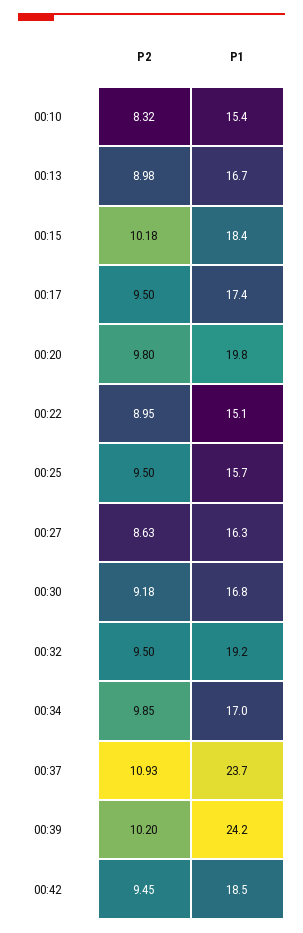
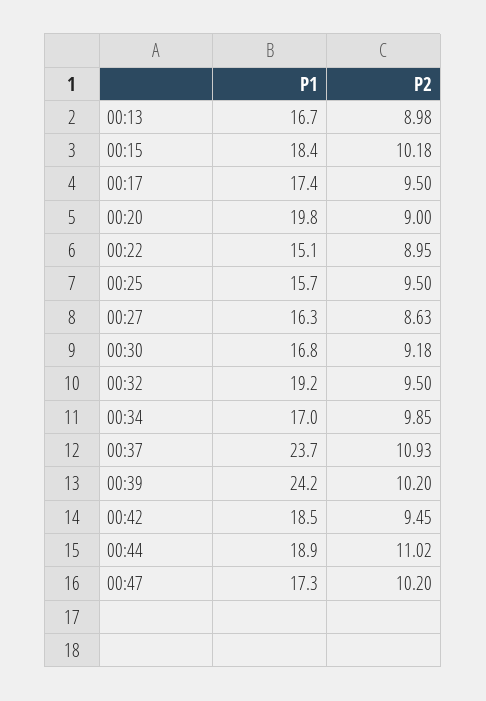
P2, 00:10: 8.32 -> none
P1, 00:10: 15.4 -> none
P2, 00:20: 9.8 -> 9
P1, 00:44: none -> 18.9
P2, 00:44: none -> 11.02
P1, 00:47: none -> 17.3
P2, 00:47: none -> 10.2

